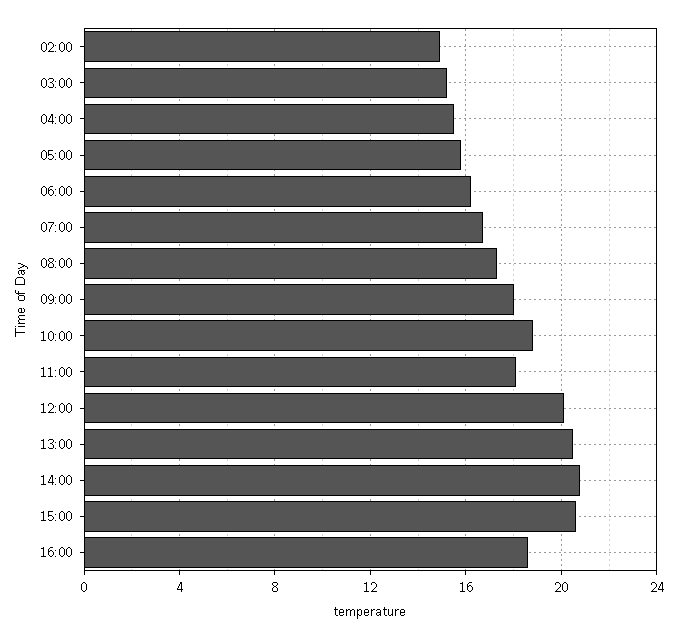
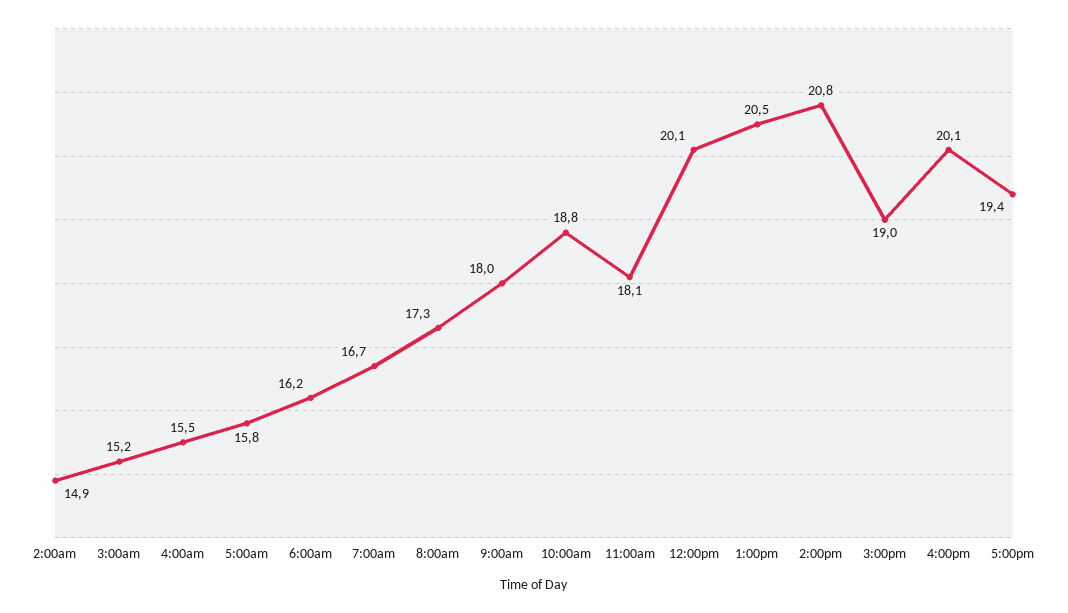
15:00: 20.5 -> 19
16:00: 18.5 -> 20.1
5:00pm: none -> 19.4

